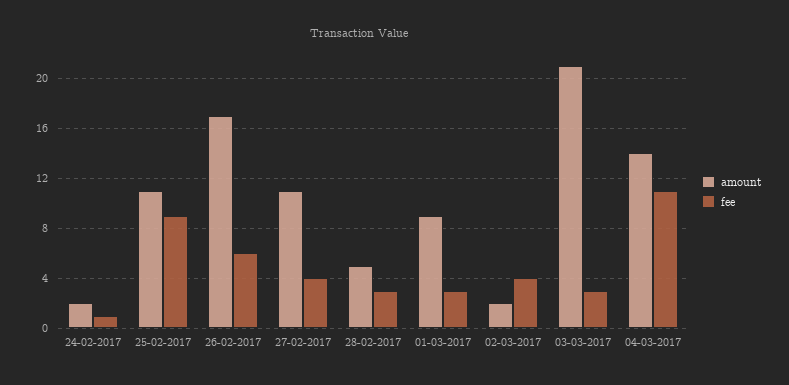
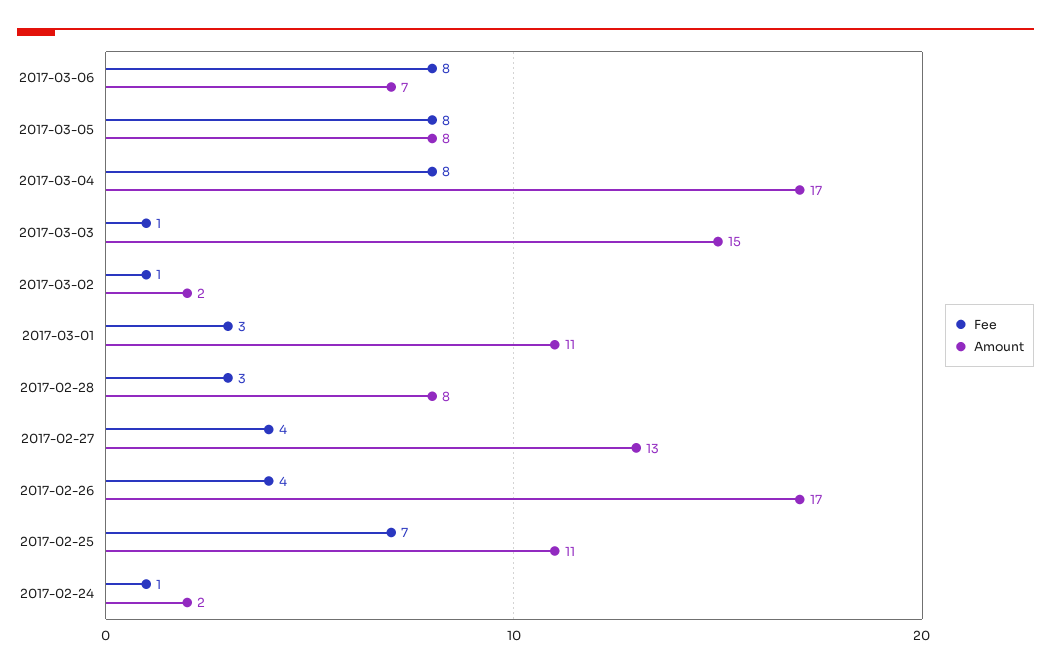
fee, 25-02-2017: 9 -> 7
fee, 26-02-2017: 6 -> 4
amount, 27-02-2017: 11 -> 13
amount, 28-02-2017: 5 -> 8
amount, 01-03-2017: 9 -> 11
fee, 02-03-2017: 4 -> 1
amount, 03-03-2017: 21 -> 15
fee, 03-03-2017: 3 -> 1
amount, 04-03-2017: 14 -> 17
fee, 04-03-2017: 11 -> 8
fee, 2017-03-06: none -> 8
amount, 2017-03-06: none -> 7
fee, 2017-03-05: none -> 8
amount, 2017-03-05: none -> 8

